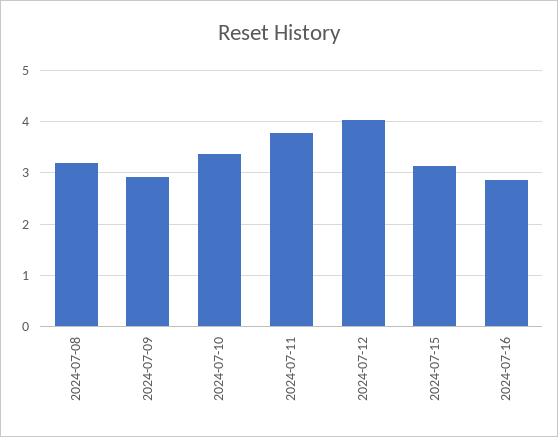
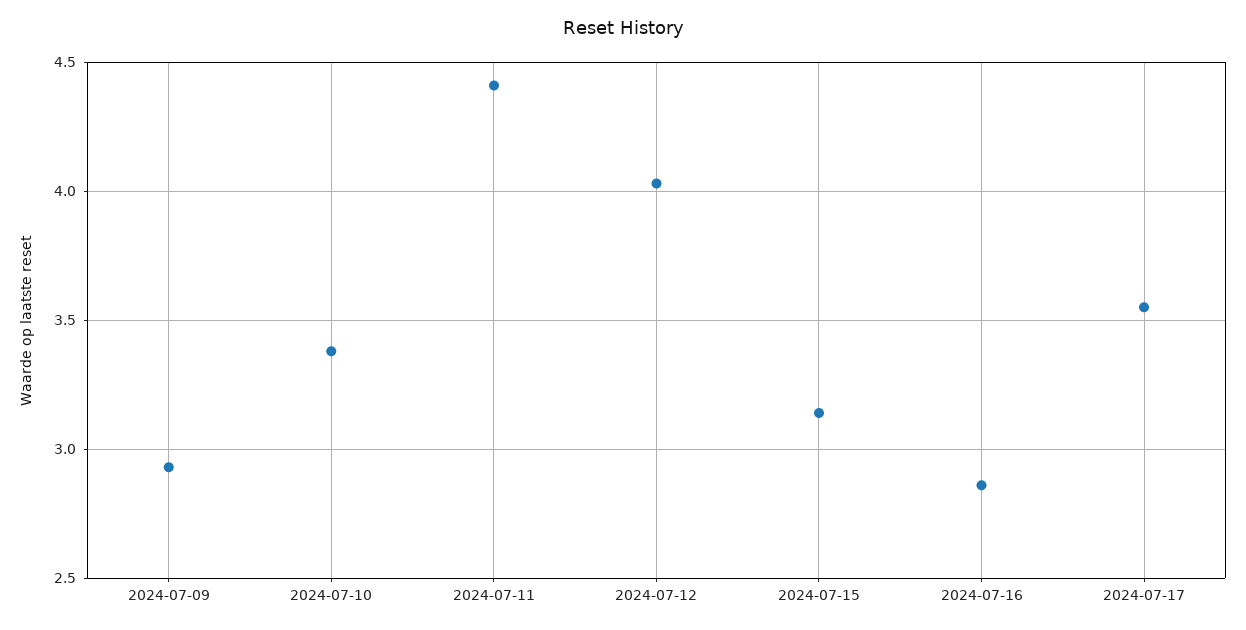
2024-07-08: 3.2 -> none
2024-07-11: 3.8 -> 4.4
2024-07-17: none -> 3.55

